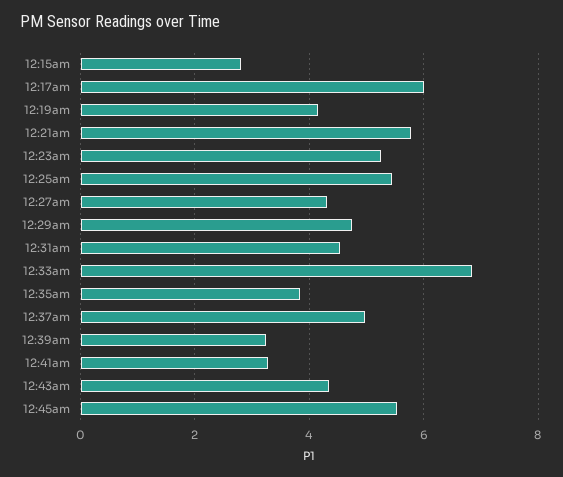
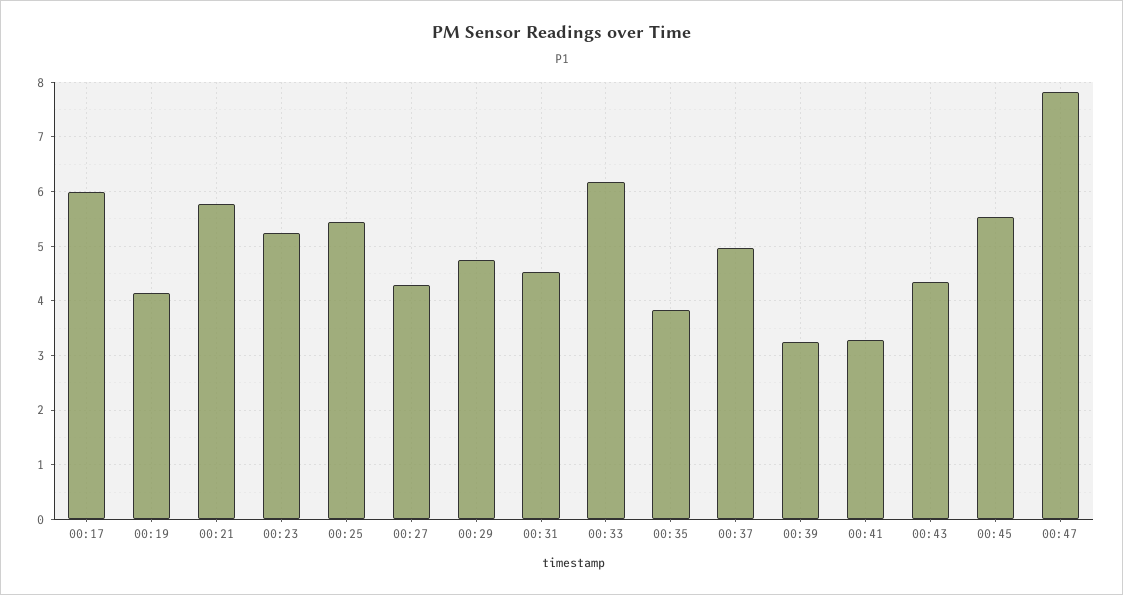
12:15am: 2.8 -> none
12:33am: 6.8 -> 6.2
00:47: none -> 7.8

